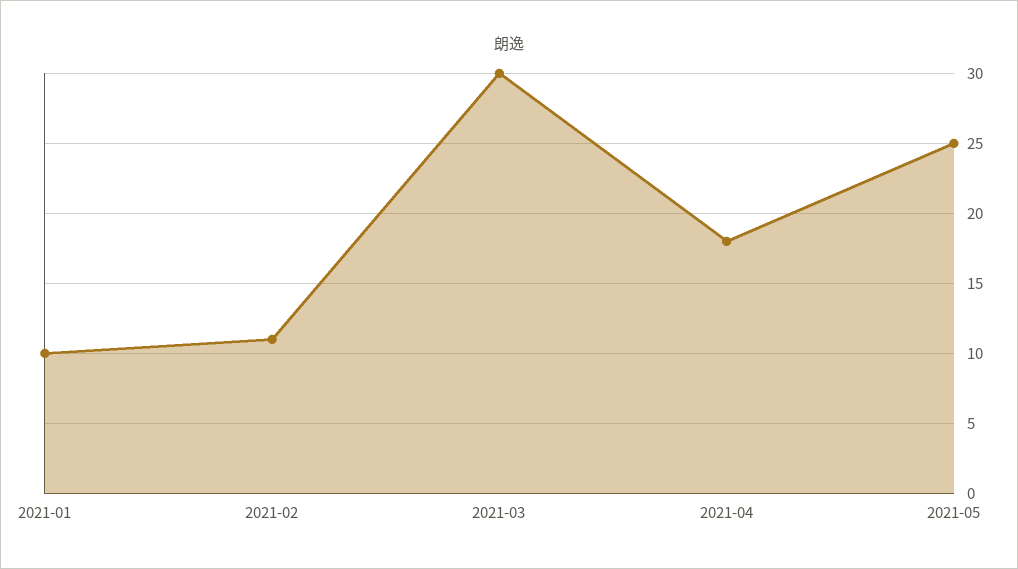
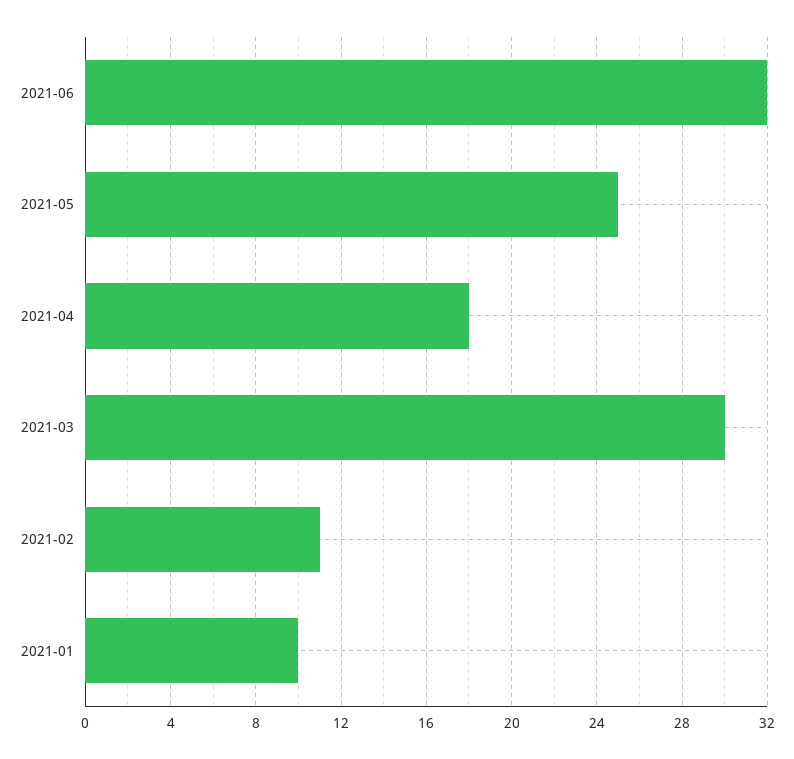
2021-06: none -> 32

